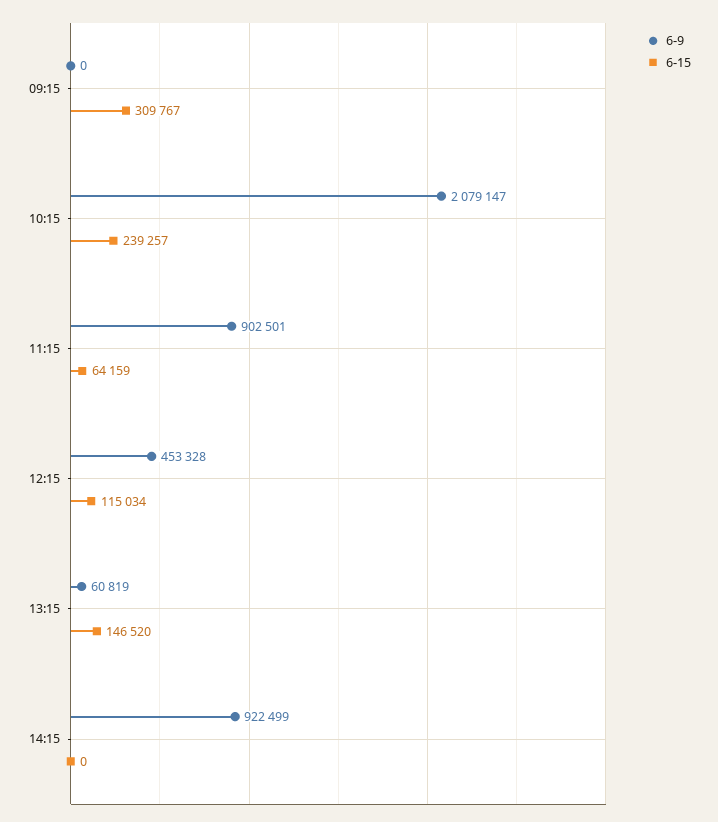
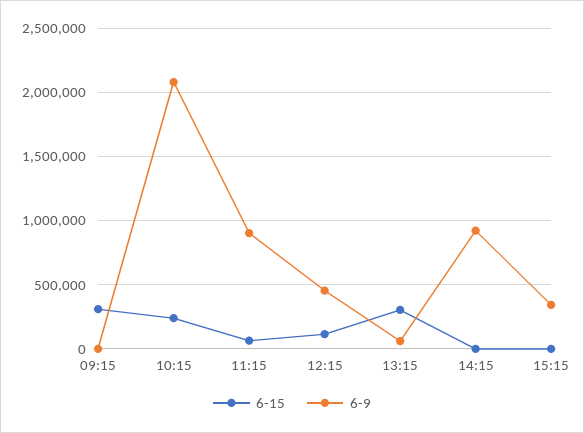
6-15, 13:15: 146520 -> 300000
6-15, 15:15: none -> 0
6-9, 15:15: none -> 350000

